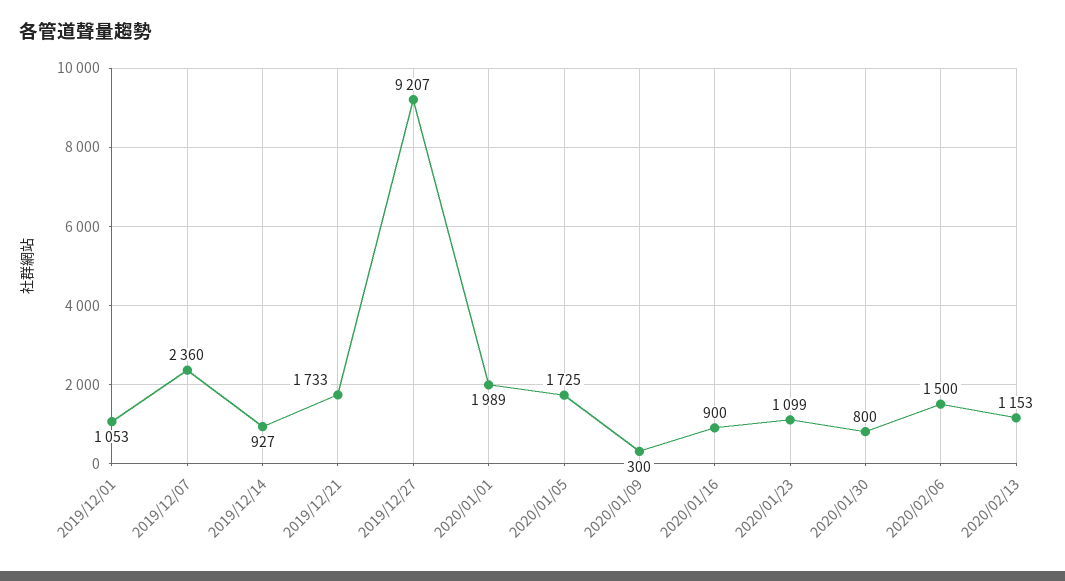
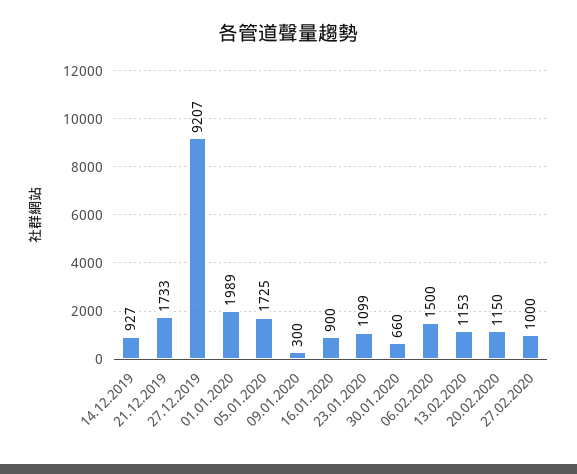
2019/12/01: 1053 -> none
2019/12/07: 2360 -> none
2020/01/30: 800 -> 660
20.02.2020: none -> 1150
27.02.2020: none -> 1000

